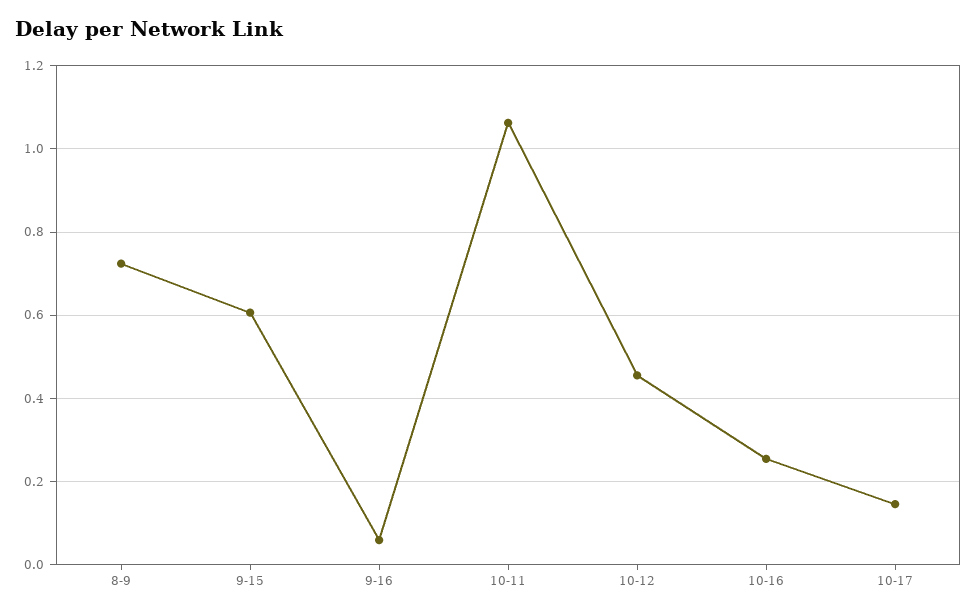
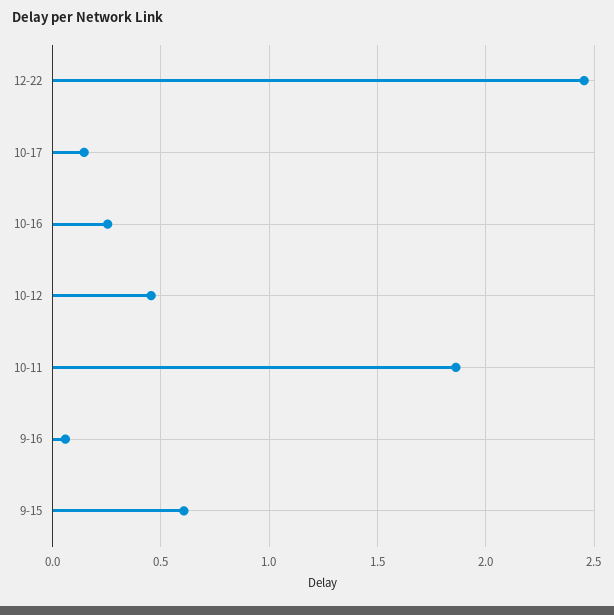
8-9: 0.72 -> none
10-11: 1.06 -> 1.85
12-22: none -> 2.45

